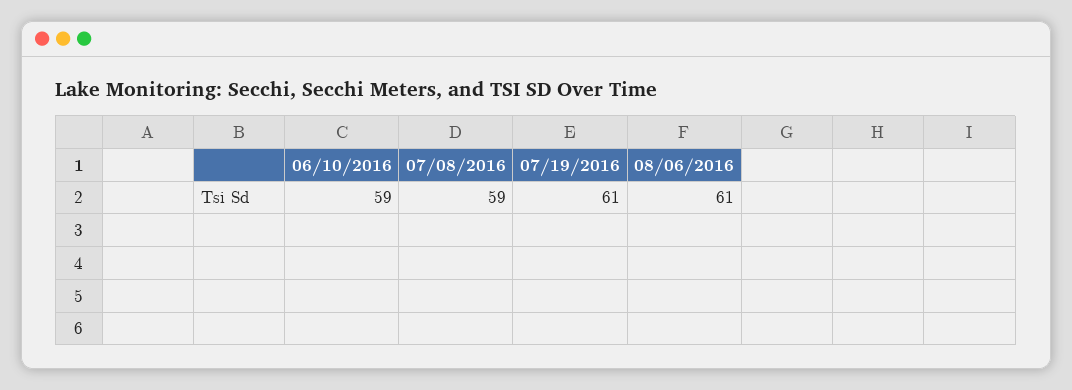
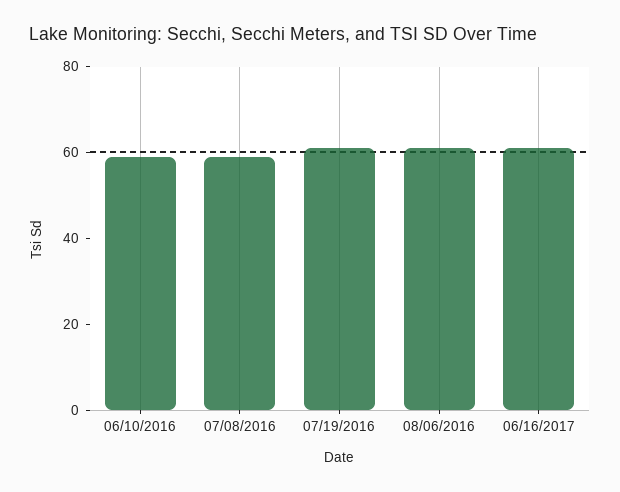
06/16/2017: none -> 60

